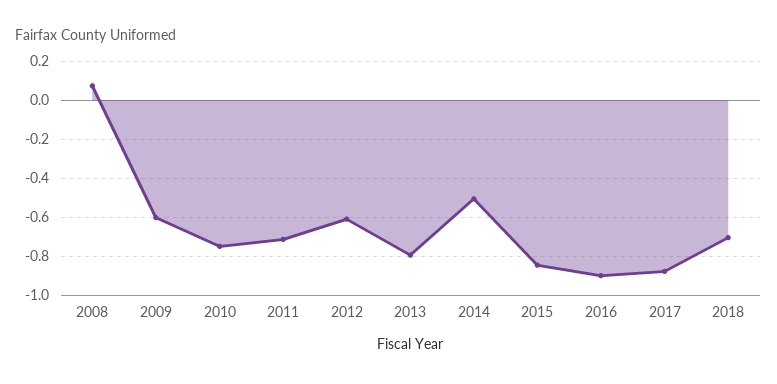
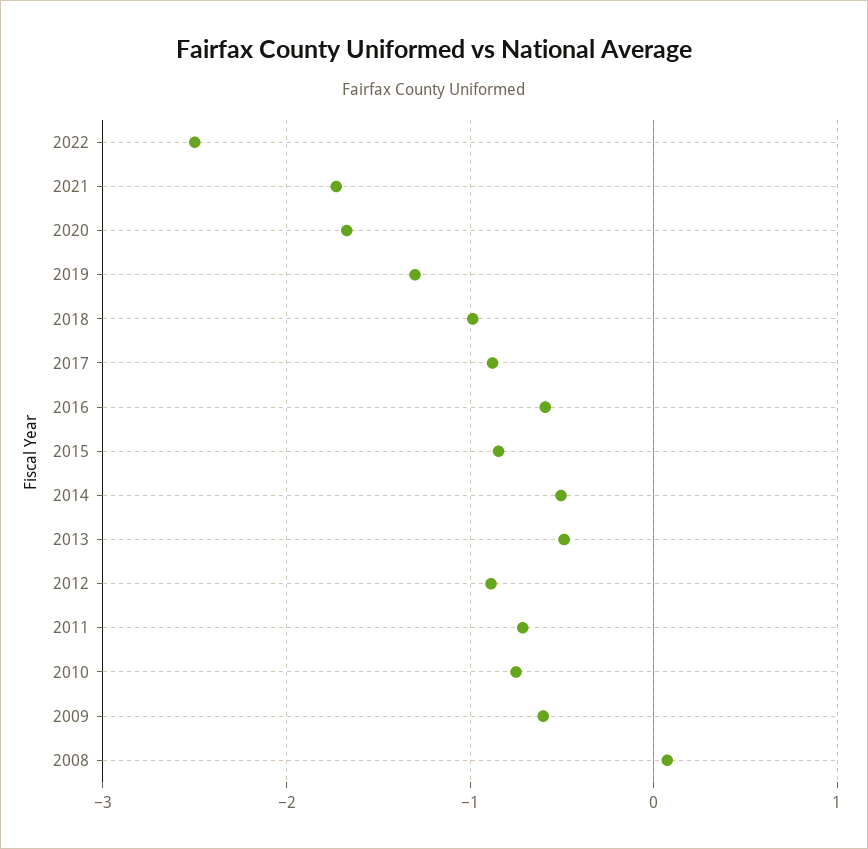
2012: -0.6 -> -0.9
2013: -0.8 -> -0.5
2016: -0.9 -> -0.6
2018: -0.7 -> -1
2022: none -> -2.5
2021: none -> -1.7
2020: none -> -1.7
2019: none -> -1.3

